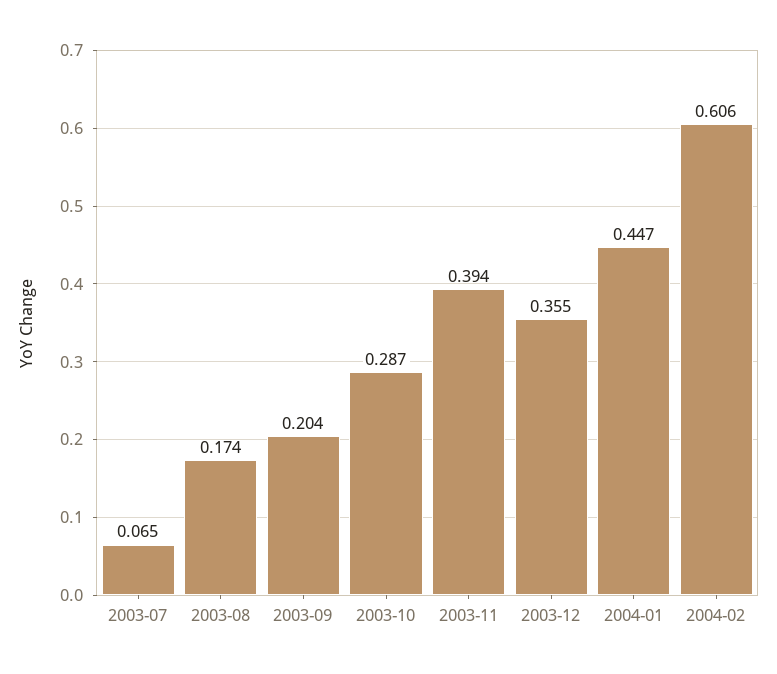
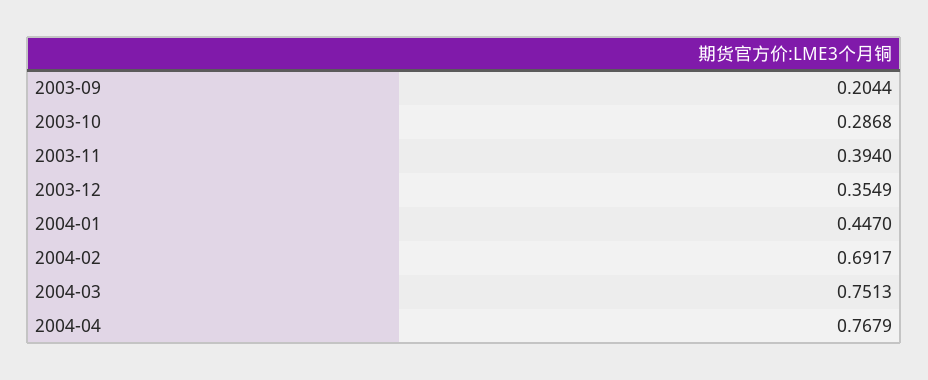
2003-07: 0.065 -> none
2003-08: 0.174 -> none
2004-02: 0.606 -> 0.6917
2004-03: none -> 0.7513
2004-04: none -> 0.7679

